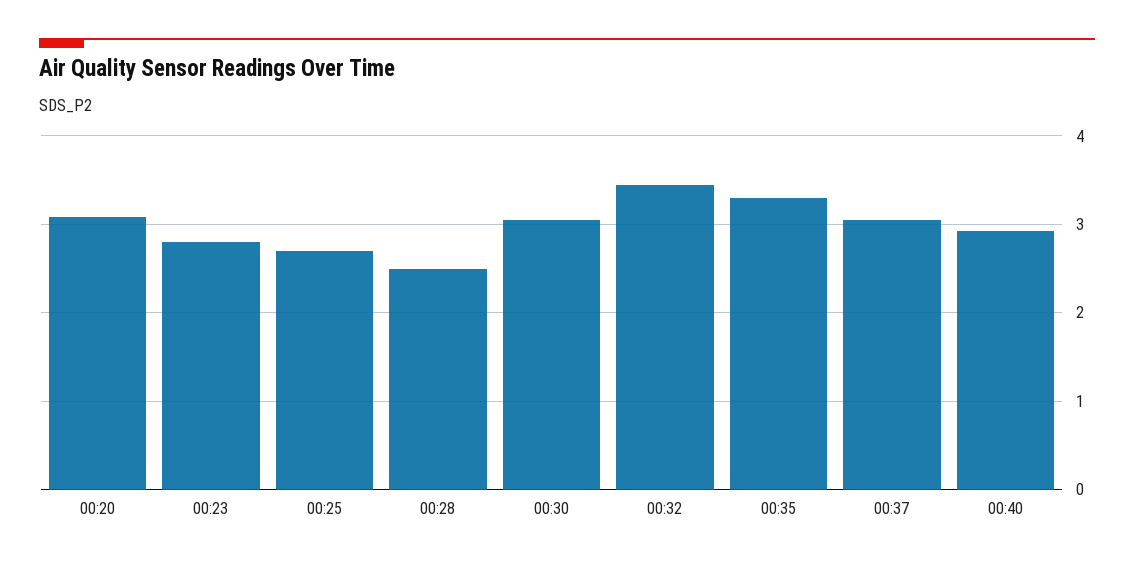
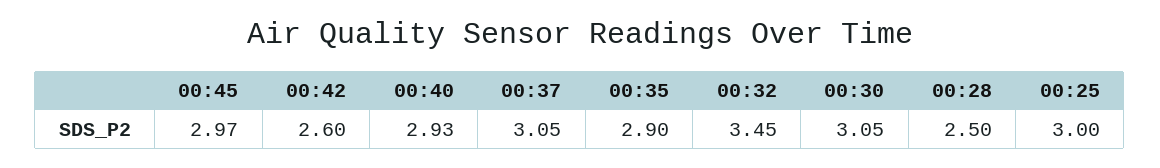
00:20: 3.1 -> none
00:23: 2.8 -> none
00:25: 2.7 -> 3
00:35: 3.3 -> 2.9
00:45: none -> 2.97
00:42: none -> 2.6

